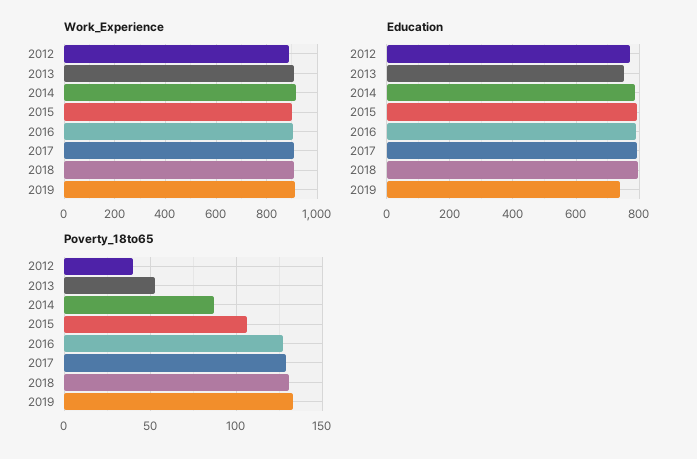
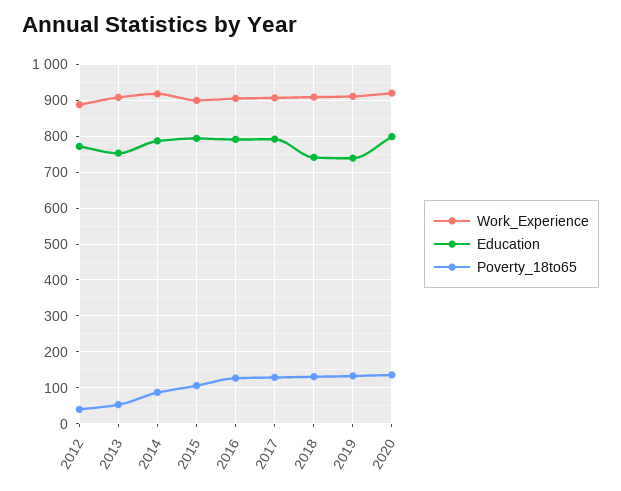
Education, 2018: 800 -> 740
Work_Experience, 2020: none -> 920
Education, 2020: none -> 800
Poverty_18to65, 2020: none -> 140

